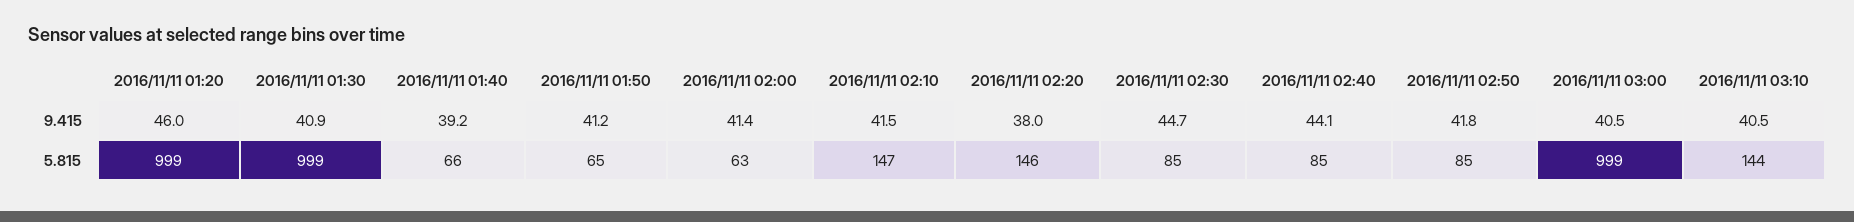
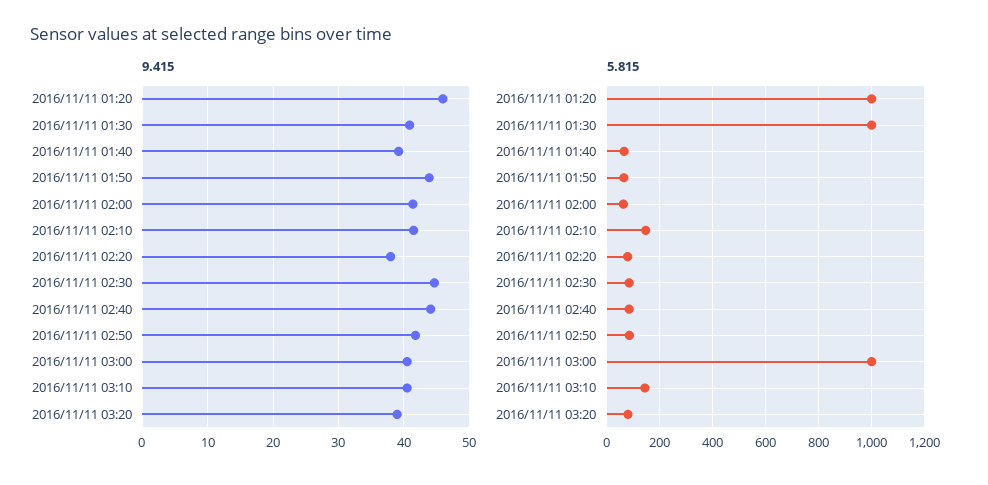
9.415, 2016/11/11 01:50: 41.2 -> 44
5.815, 2016/11/11 02:20: 146 -> 75
9.415, 2016/11/11 03:20: none -> 39
5.815, 2016/11/11 03:20: none -> 75

